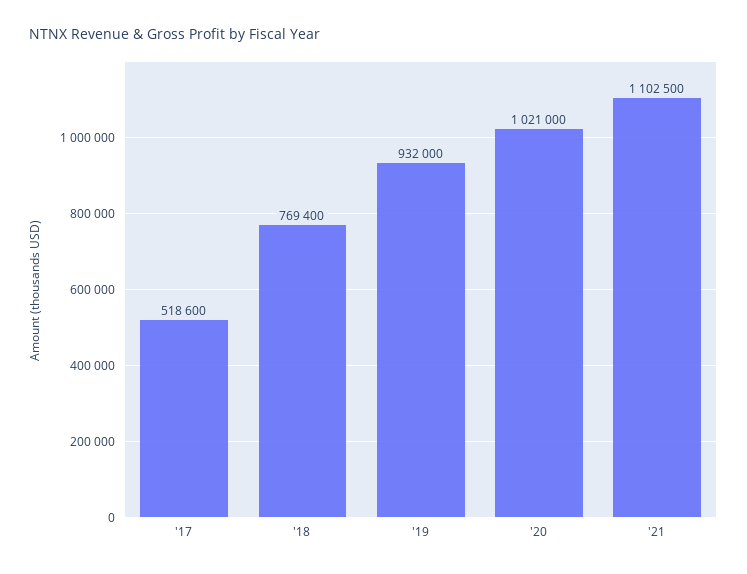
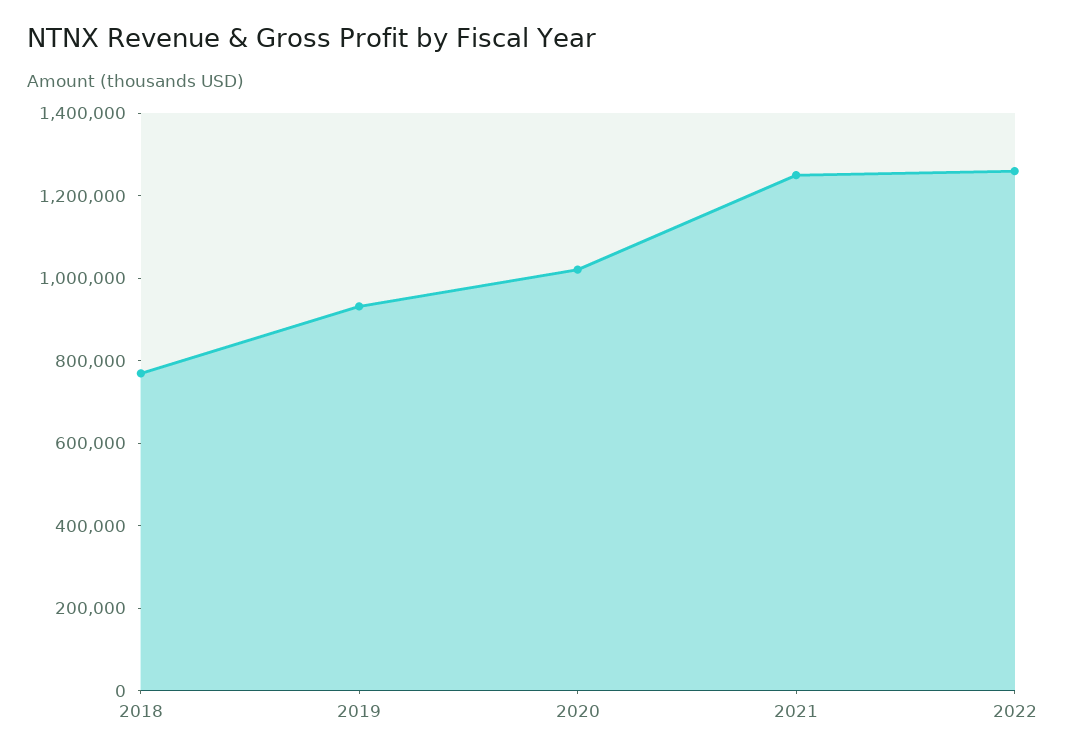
'17: 518600 -> none
'21: 1102500 -> 1250000
2022: none -> 1250000

